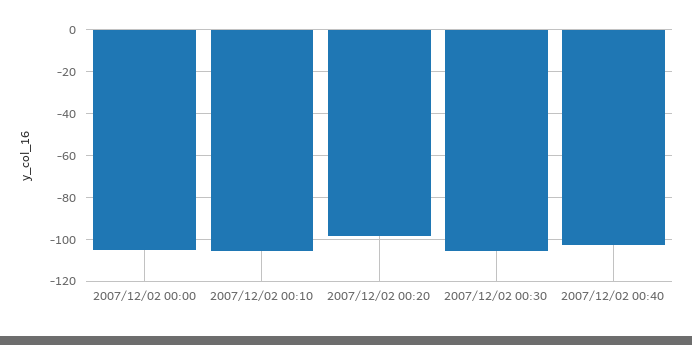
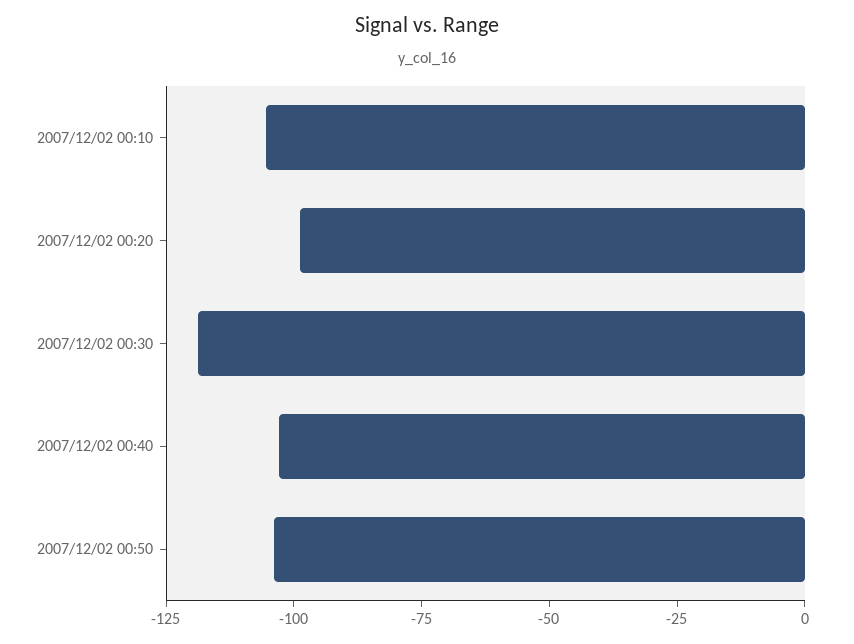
2007/12/02 00:00: -105 -> none
2007/12/02 00:30: -105 -> -120
2007/12/02 00:50: none -> -105

